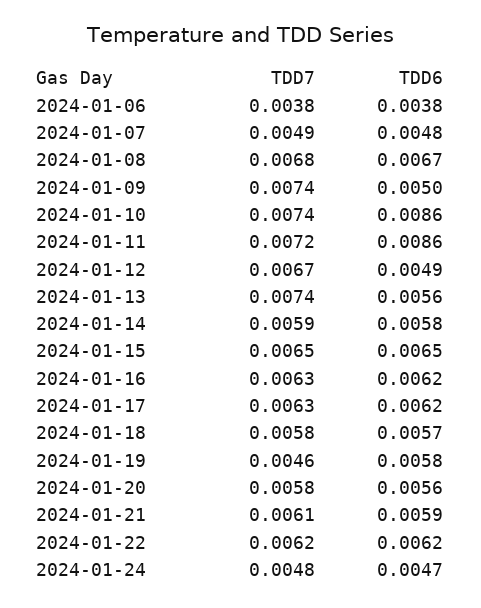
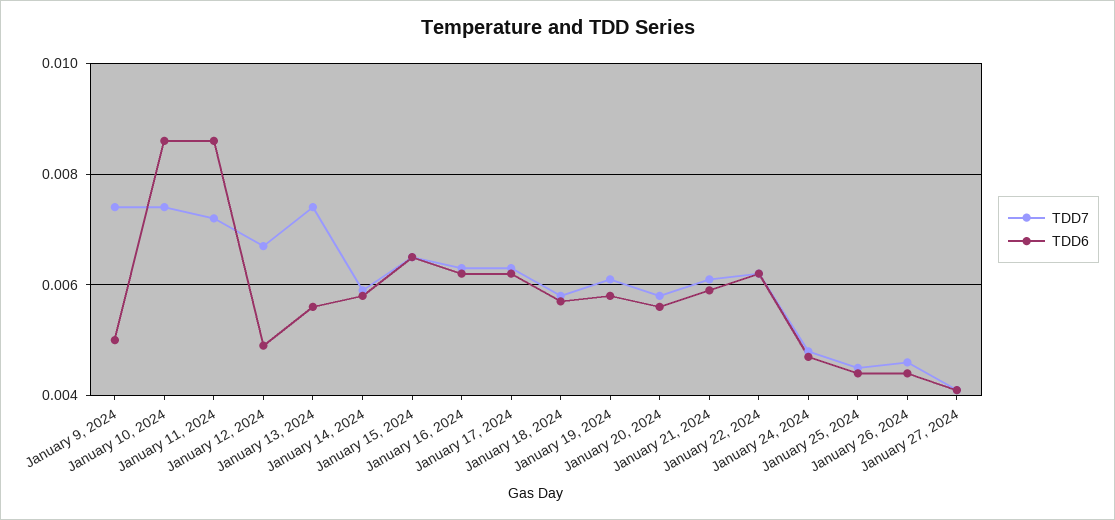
TDD7, 2024-01-06: 0.0038 -> none
TDD6, 2024-01-06: 0.0038 -> none
TDD7, 2024-01-07: 0.0049 -> none
TDD6, 2024-01-07: 0.0048 -> none
TDD7, 2024-01-08: 0.0068 -> none
TDD6, 2024-01-08: 0.0067 -> none
TDD7, 2024-01-19: 0.0046 -> 0.006
TDD7, January 25, 2024: none -> 0.0045
TDD6, January 25, 2024: none -> 0.0045
TDD7, January 26, 2024: none -> 0.0045
TDD6, January 26, 2024: none -> 0.0045
TDD7, January 27, 2024: none -> 0.004
TDD6, January 27, 2024: none -> 0.004

